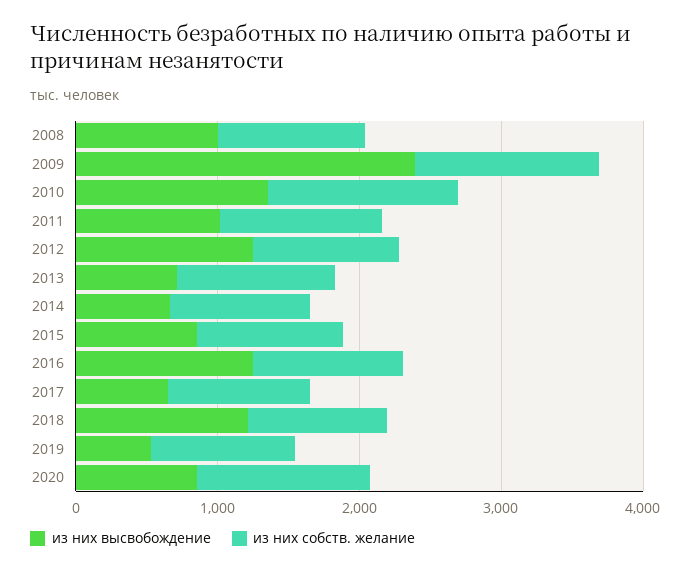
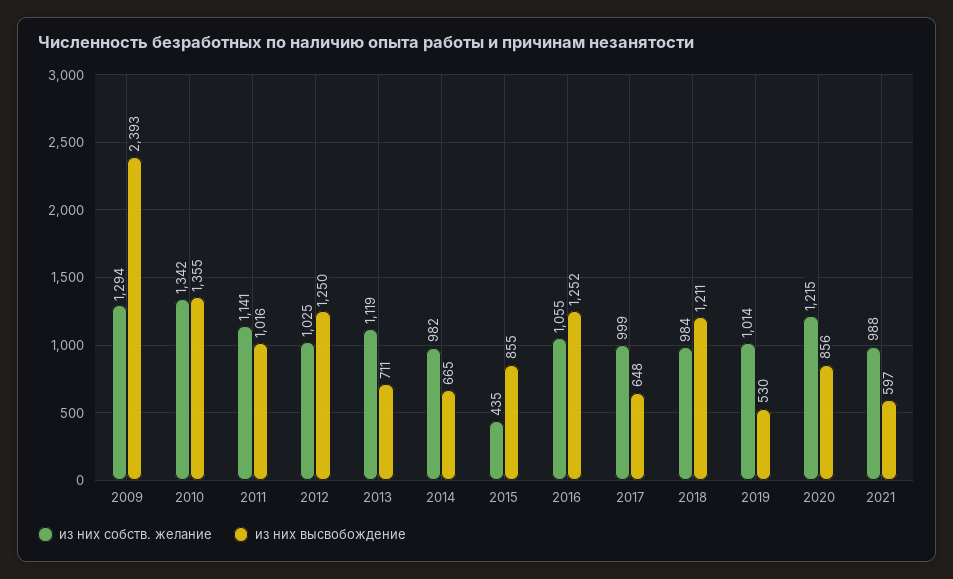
из них высвобождение, 2008: 1000 -> none
из них собств. желание, 2008: 1000 -> none
из них собств. желание, 2015: 1000 -> 435
из них собств. желание, 2021: none -> 988
из них высвобождение, 2021: none -> 597

